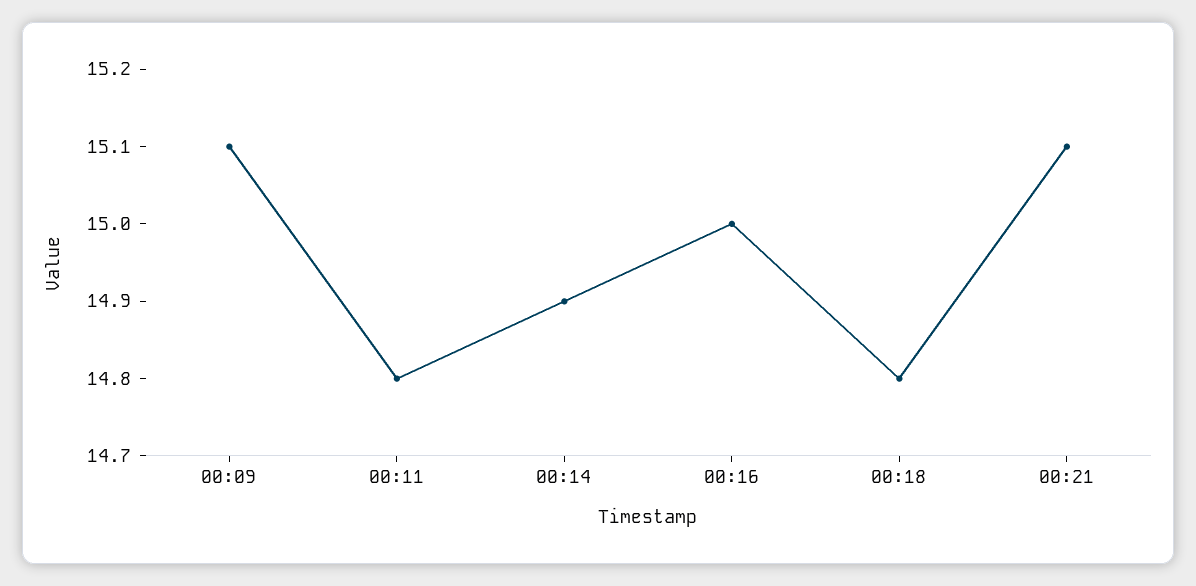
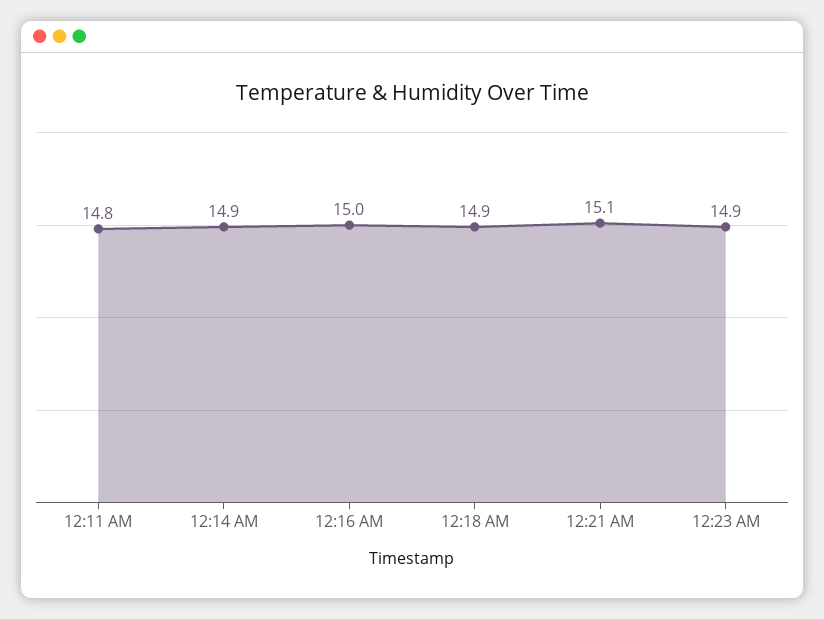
00:09: 15.1 -> none
00:18: 14.8 -> 14.9
12:23 AM: none -> 14.9

